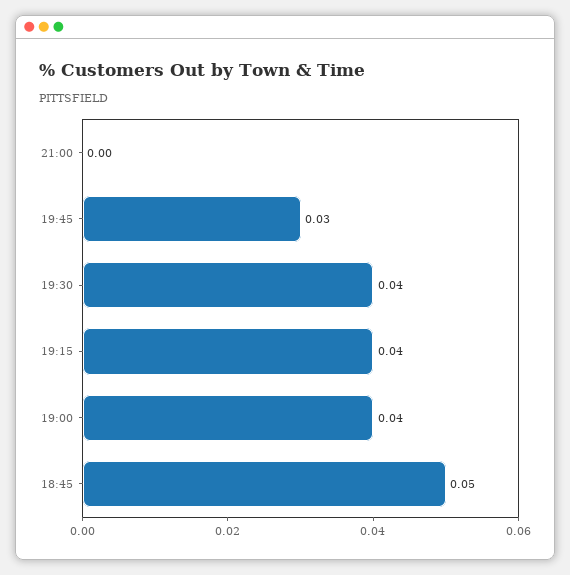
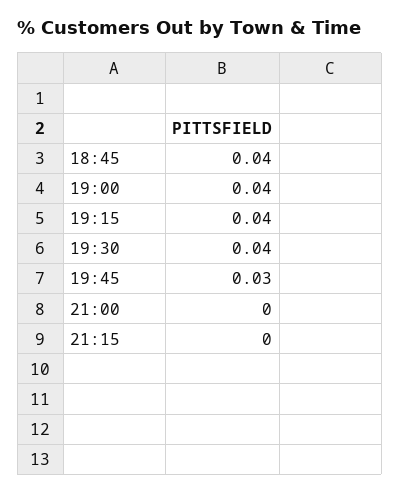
18:45: 0.05 -> 0.04
21:15: none -> 0

